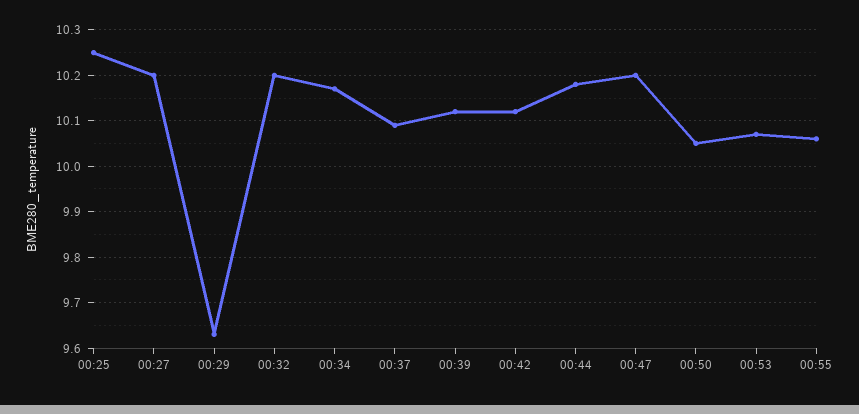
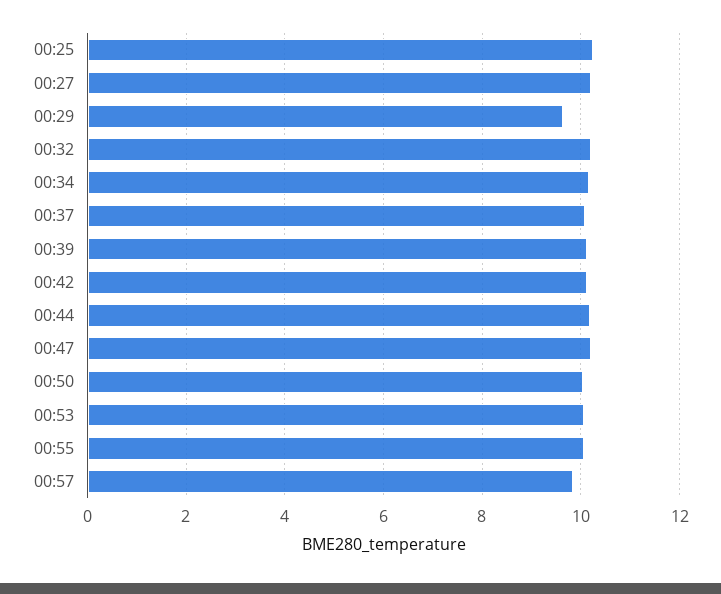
00:57: none -> 9.8

